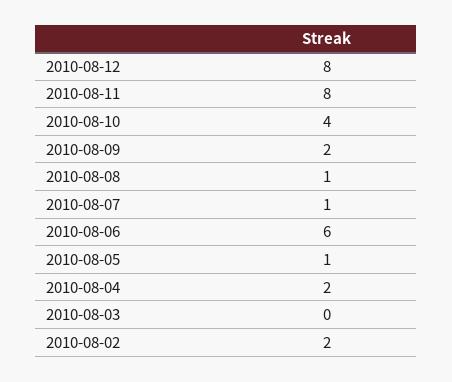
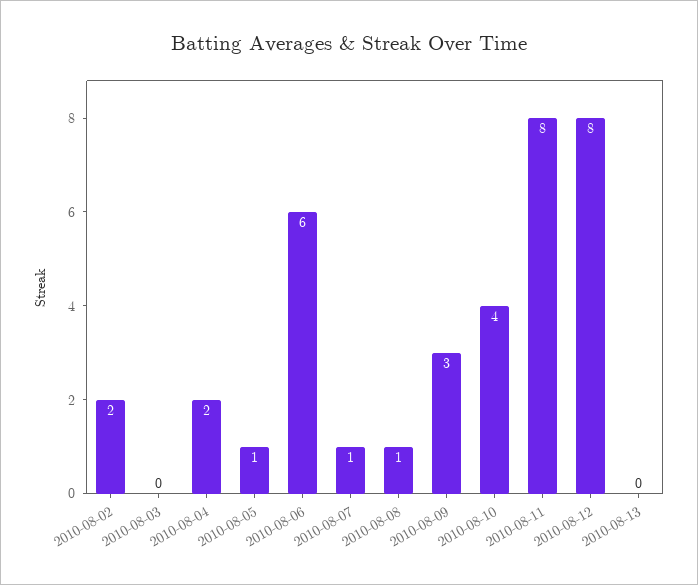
2010-08-09: 2 -> 3
2010-08-13: none -> 0

